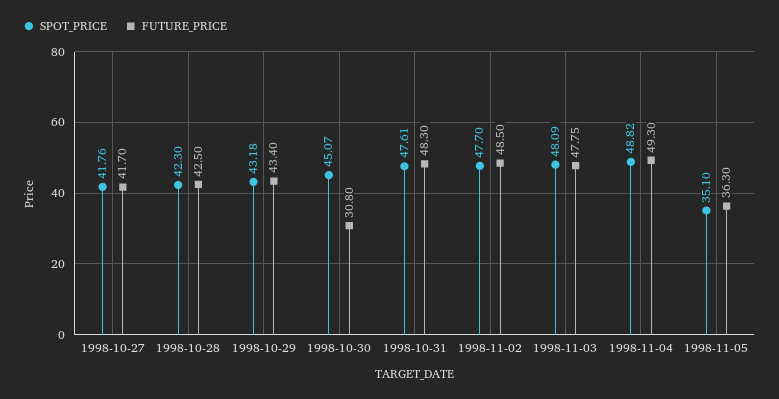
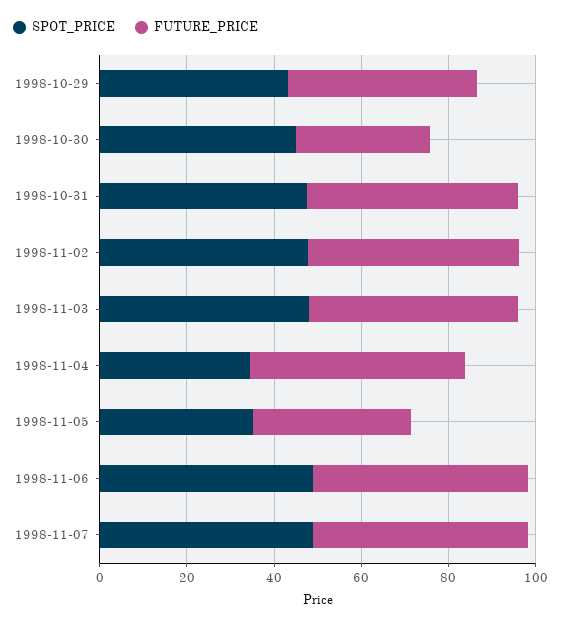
SPOT_PRICE, 1998-10-27: 41.76 -> none
FUTURE_PRICE, 1998-10-27: 41.7 -> none
SPOT_PRICE, 1998-10-28: 42.3 -> none
FUTURE_PRICE, 1998-10-28: 42.5 -> none
SPOT_PRICE, 1998-11-04: 48.82 -> 35
SPOT_PRICE, 1998-11-06: none -> 50
FUTURE_PRICE, 1998-11-06: none -> 50
SPOT_PRICE, 1998-11-07: none -> 50
FUTURE_PRICE, 1998-11-07: none -> 50

